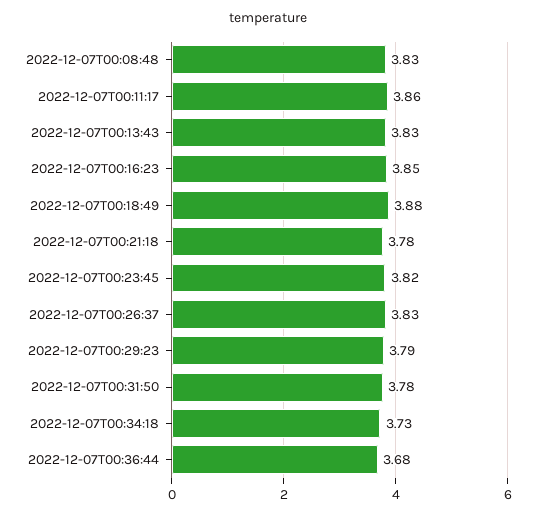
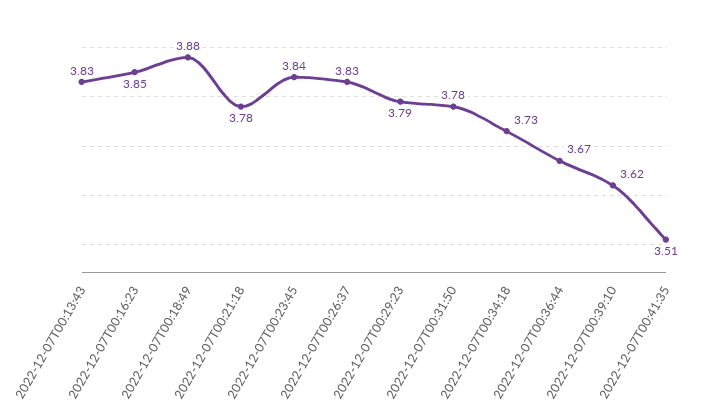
2022-12-07T00:08:48: 3.83 -> none
2022-12-07T00:11:17: 3.86 -> none
2022-12-07T00:23:45: 3.82 -> 3.84
2022-12-07T00:36:44: 3.68 -> 3.67
2022-12-07T00:39:10: none -> 3.62
2022-12-07T00:41:35: none -> 3.51

